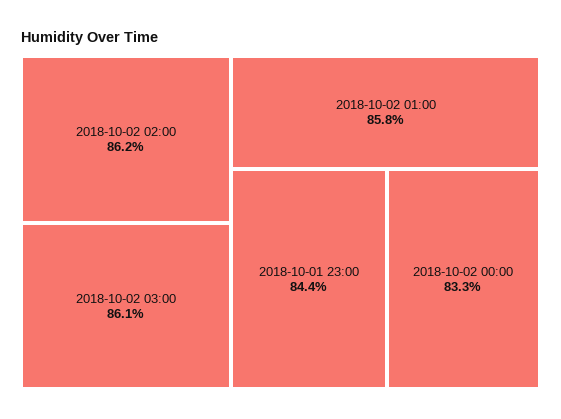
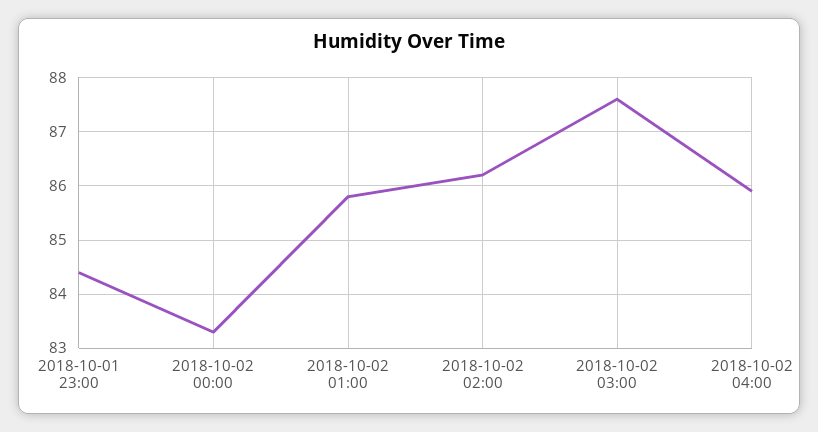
2018-10-02 03:00: 86.1 -> 87.5
2018-10-02 04:00: none -> 86

